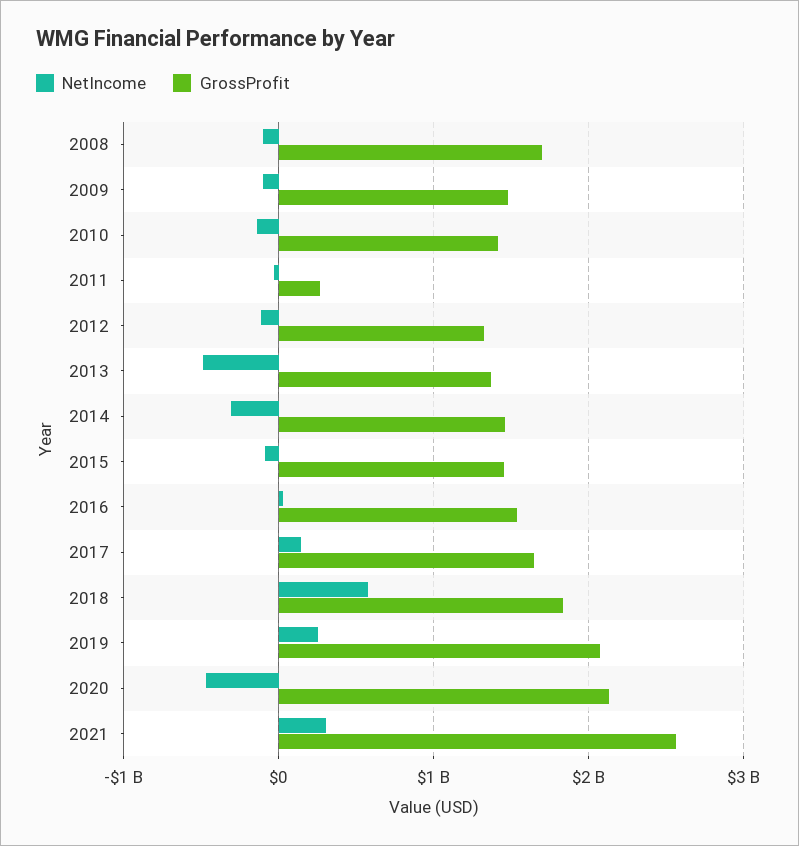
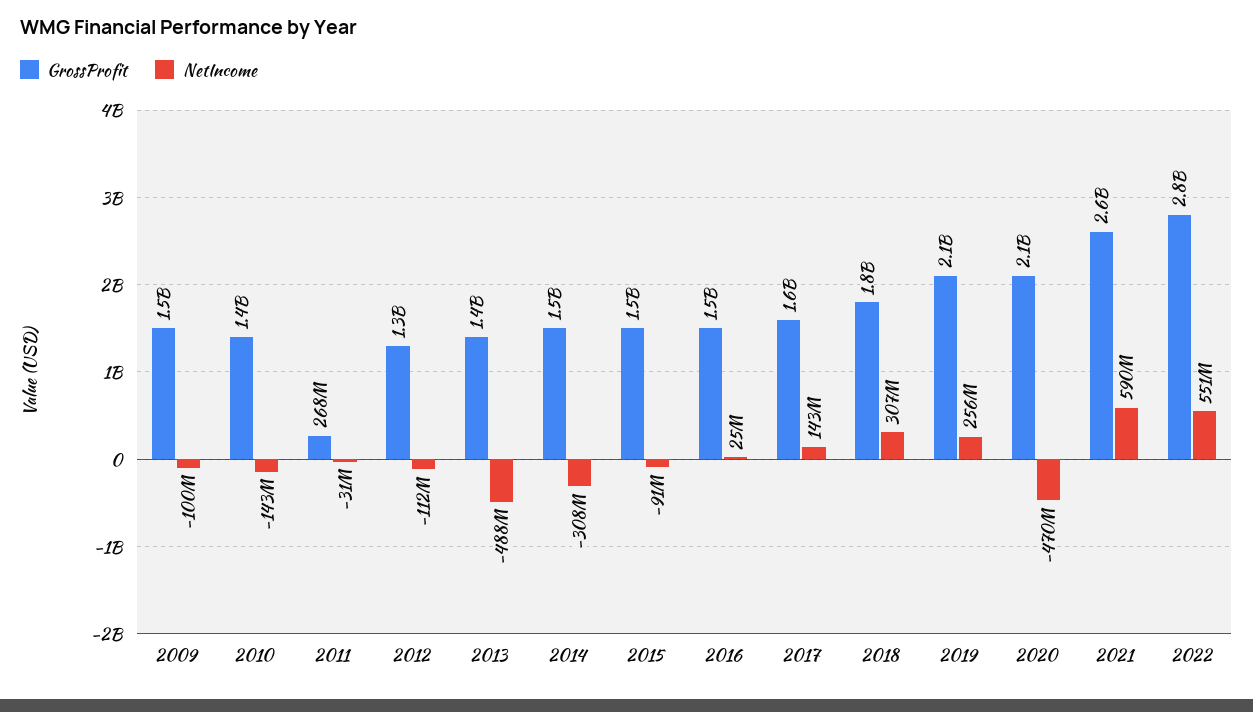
NetIncome, 2008: -100000000 -> none
GrossProfit, 2008: 1700000000 -> none
NetIncome, 2018: 600000000 -> 307000000
NetIncome, 2021: 300000000 -> 590000000
GrossProfit, 2022: none -> 2800000000
NetIncome, 2022: none -> 551000000

